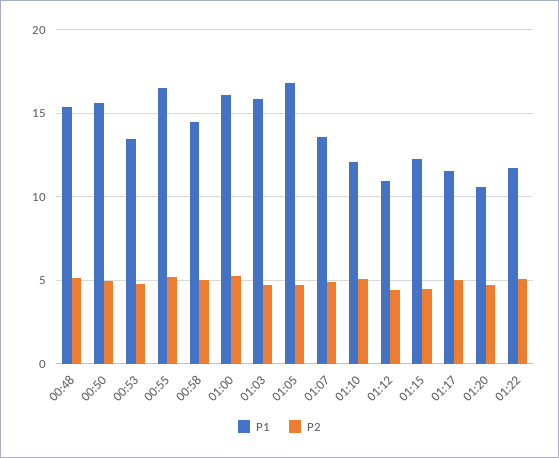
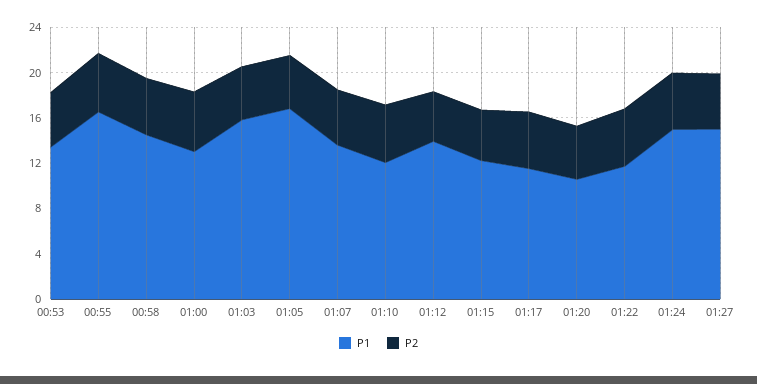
P1, 00:48: 15.5 -> none
P2, 00:48: 5 -> none
P1, 00:50: 15.5 -> none
P2, 00:50: 5 -> none
P1, 01:00: 16 -> 13
P1, 01:12: 11 -> 14
P1, 01:24: none -> 15
P2, 01:24: none -> 5
P1, 01:27: none -> 15
P2, 01:27: none -> 5

